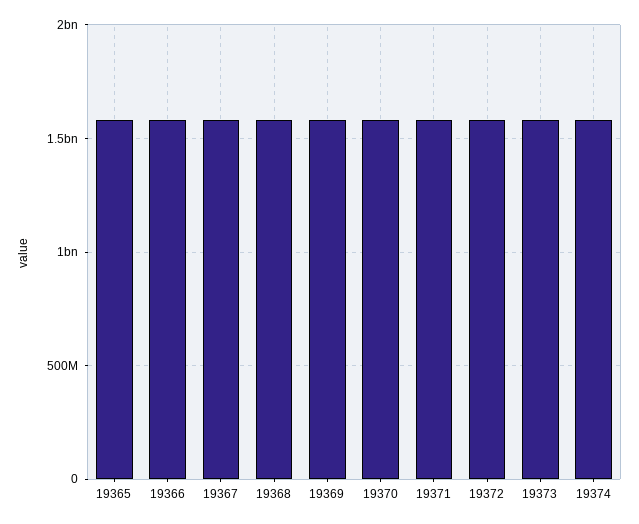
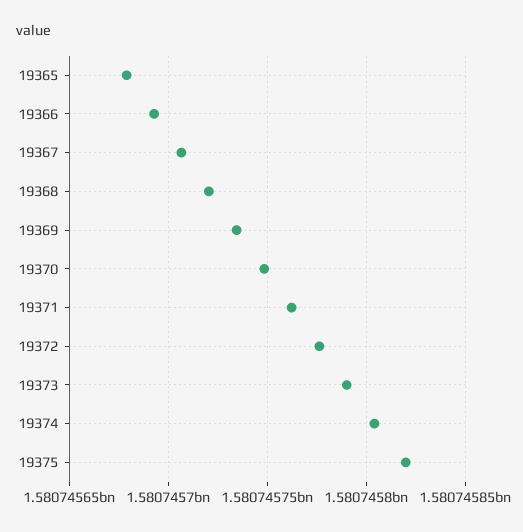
19375: none -> 1580745820

